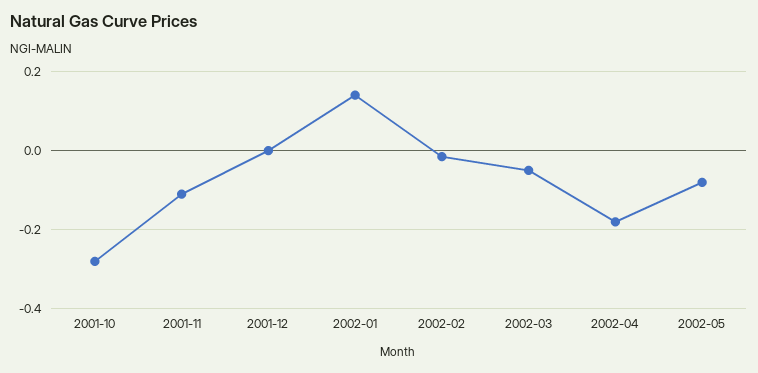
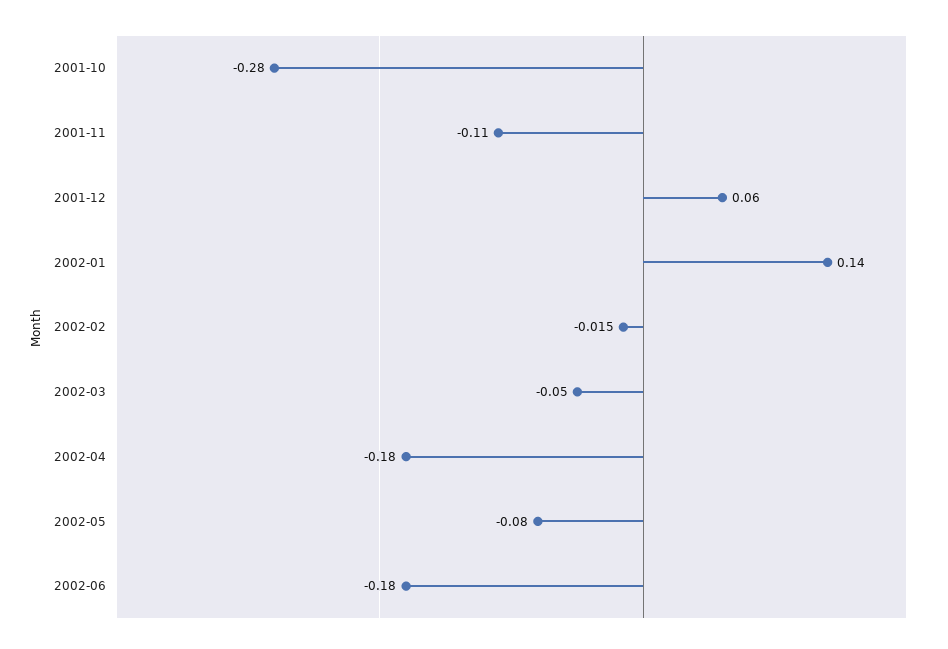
2001-12: 0 -> 0.06
2002-06: none -> -0.18

